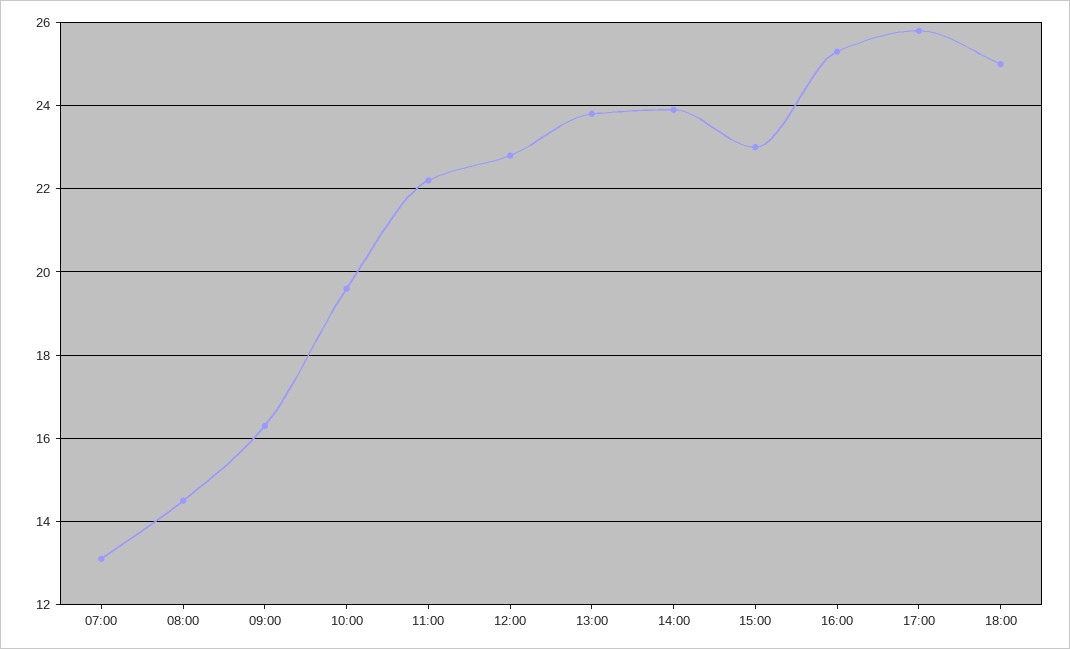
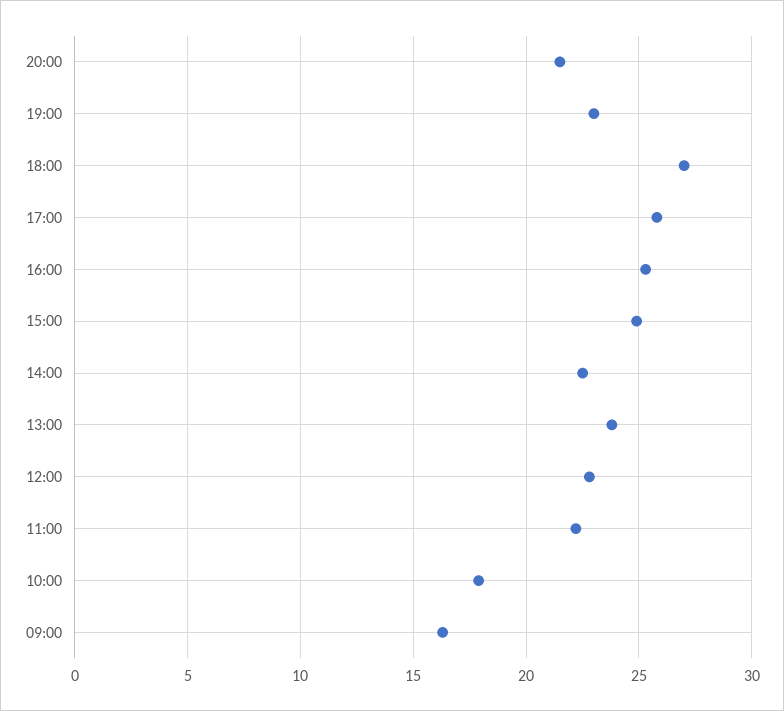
07:00: 13 -> none
08:00: 14.5 -> none
10:00: 19.5 -> 18
14:00: 24 -> 22.5
15:00: 23 -> 25
18:00: 25 -> 27
20:00: none -> 21.5
19:00: none -> 23

